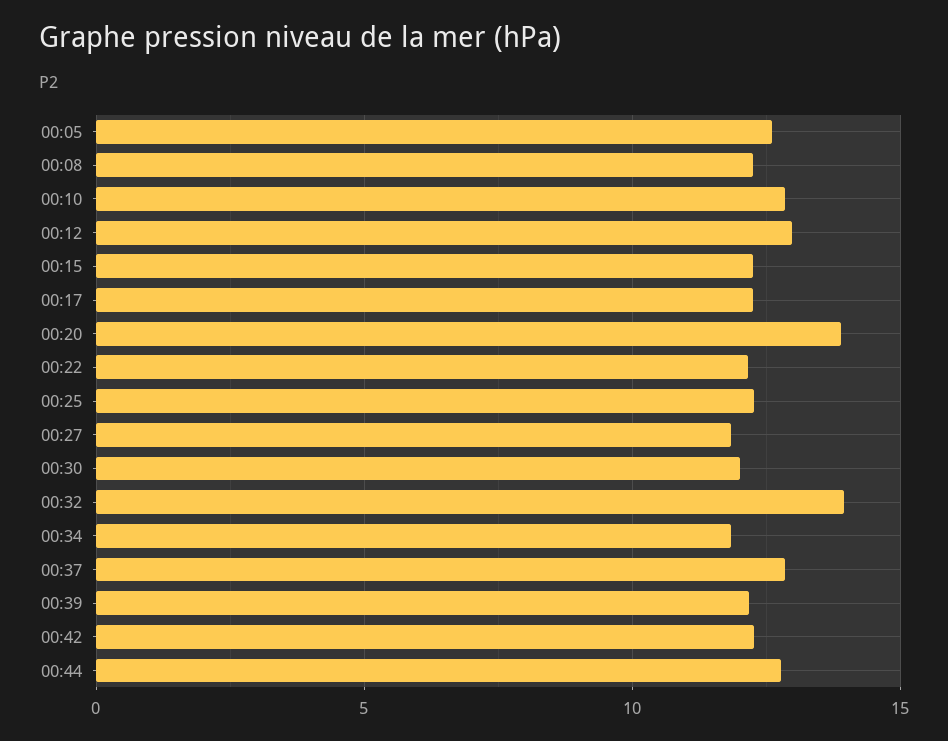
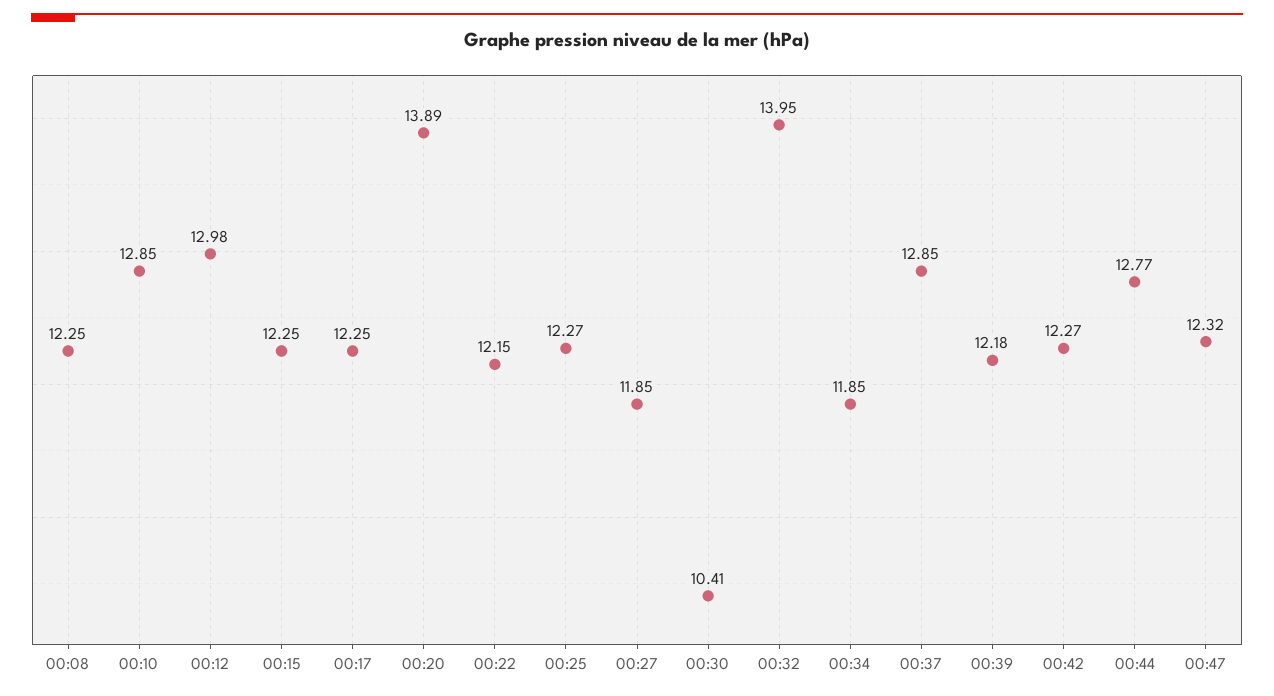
00:05: 12.5 -> none
00:30: 12 -> 10.41
00:47: none -> 12.32

